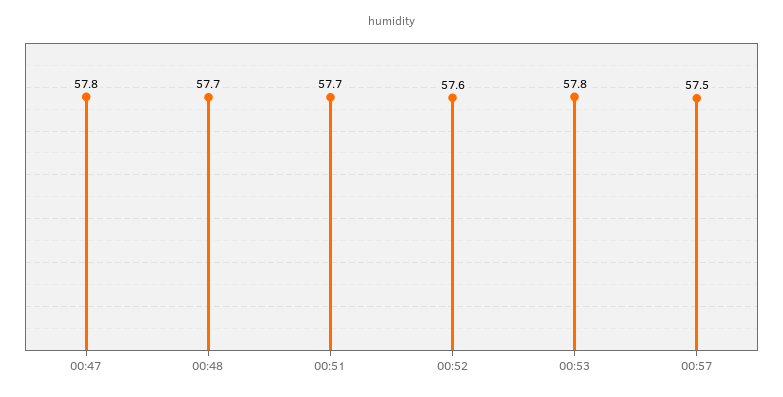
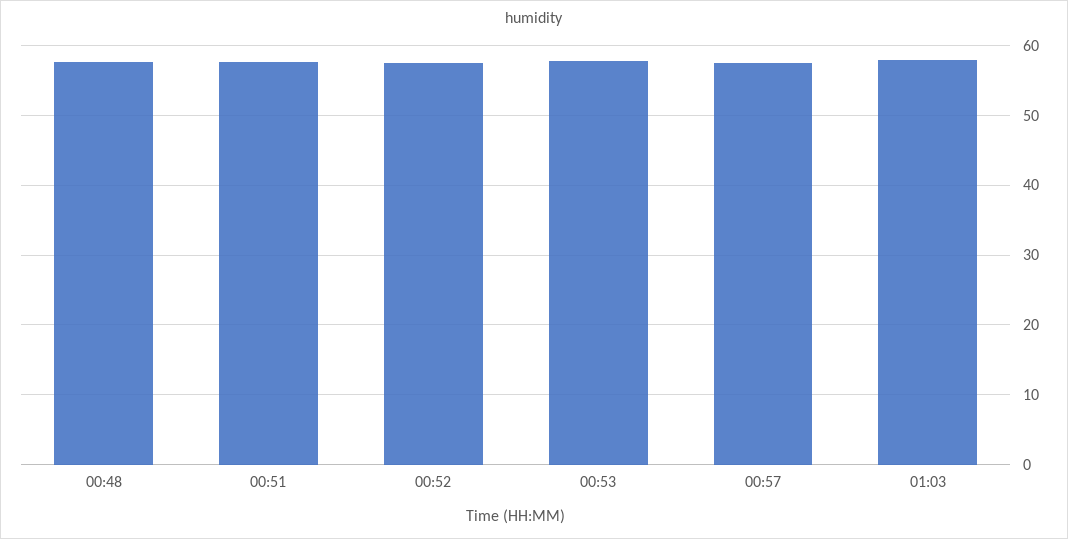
00:47: 57.8 -> none
01:03: none -> 58

